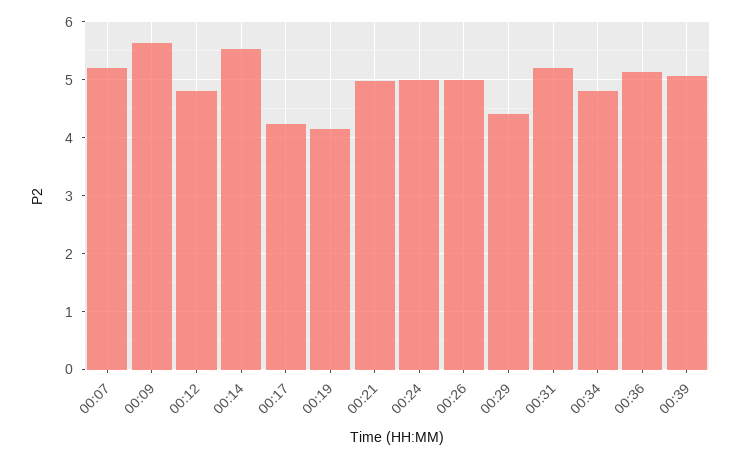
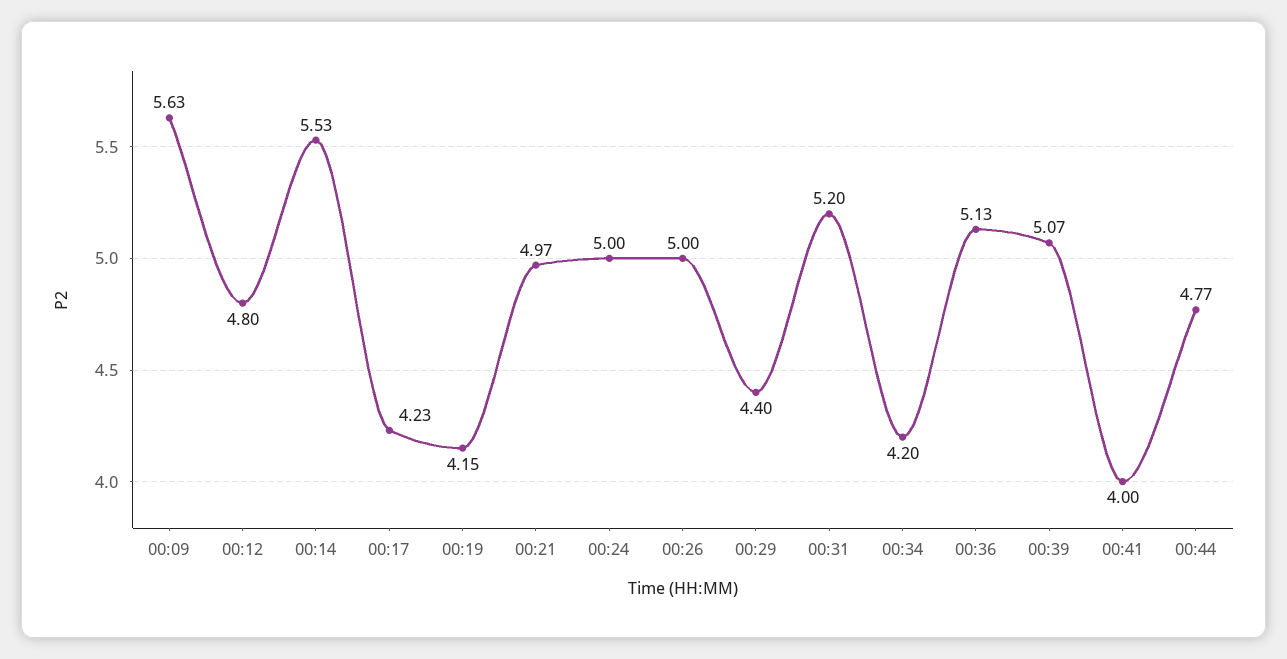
00:07: 5.2 -> none
00:34: 4.8 -> 4.2
00:41: none -> 4
00:44: none -> 4.77

